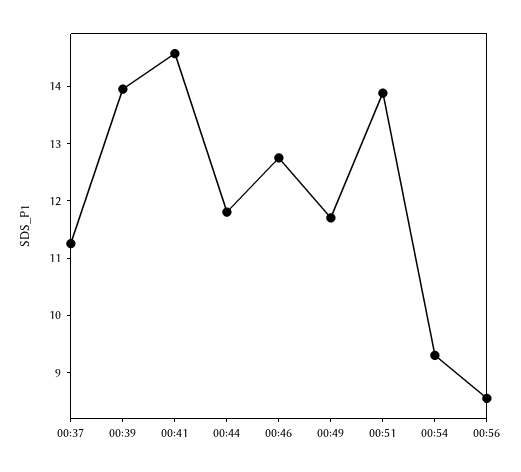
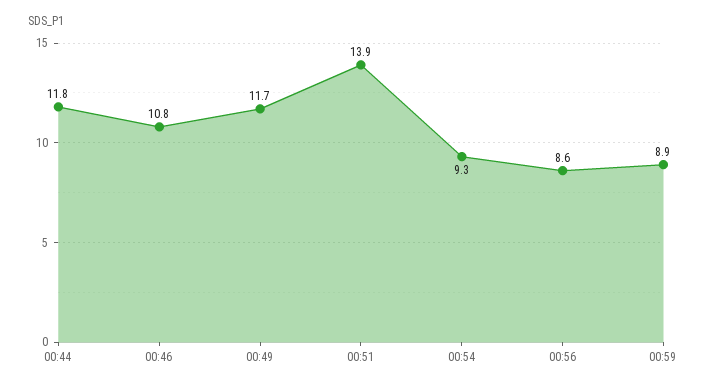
00:37: 11.2 -> none
00:39: 14 -> none
00:41: 14.6 -> none
00:46: 12.8 -> 10.8
00:59: none -> 8.9

